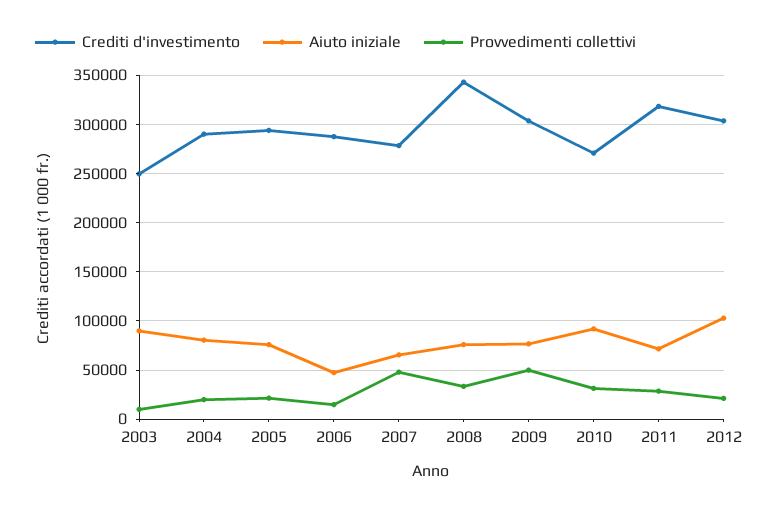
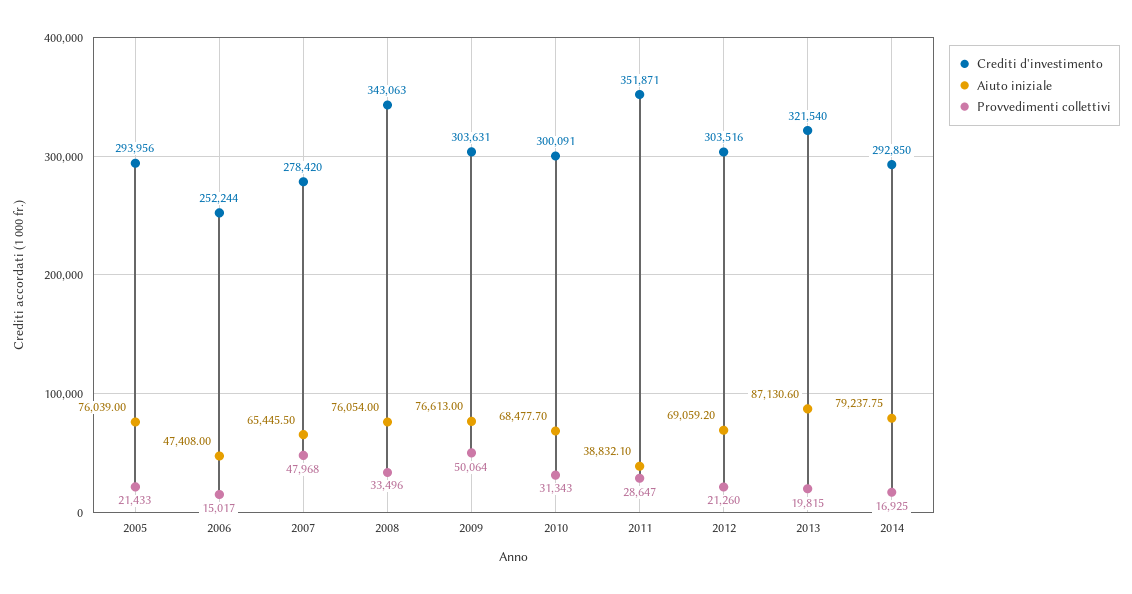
Crediti d'investimento, 2003: 250000 -> none
Aiuto iniziale, 2003: 90000 -> none
Provvedimenti collettivi, 2003: 10000 -> none
Crediti d'investimento, 2004: 290000 -> none
Aiuto iniziale, 2004: 80000 -> none
Provvedimenti collettivi, 2004: 20000 -> none
Crediti d'investimento, 2006: 290000 -> 252244
Crediti d'investimento, 2010: 270000 -> 300091
Aiuto iniziale, 2010: 90000 -> 68477.7
Crediti d'investimento, 2011: 320000 -> 351871
Aiuto iniziale, 2011: 70000 -> 38832.1
Aiuto iniziale, 2012: 100000 -> 69059.2
Crediti d'investimento, 2013: none -> 321540
Aiuto iniziale, 2013: none -> 87130.6
Provvedimenti collettivi, 2013: none -> 19815
Crediti d'investimento, 2014: none -> 292850
Aiuto iniziale, 2014: none -> 79237.75
Provvedimenti collettivi, 2014: none -> 16925

